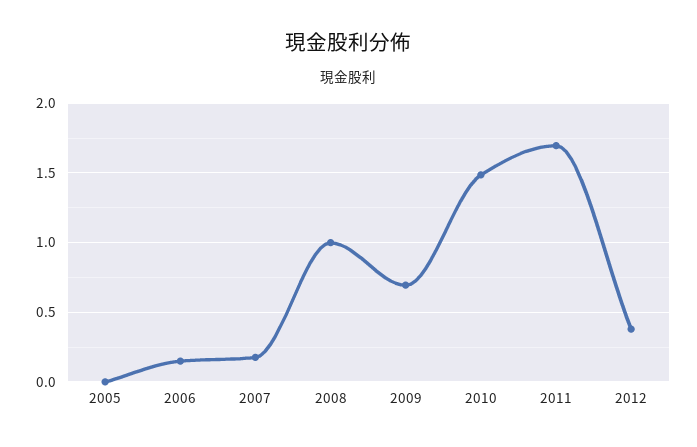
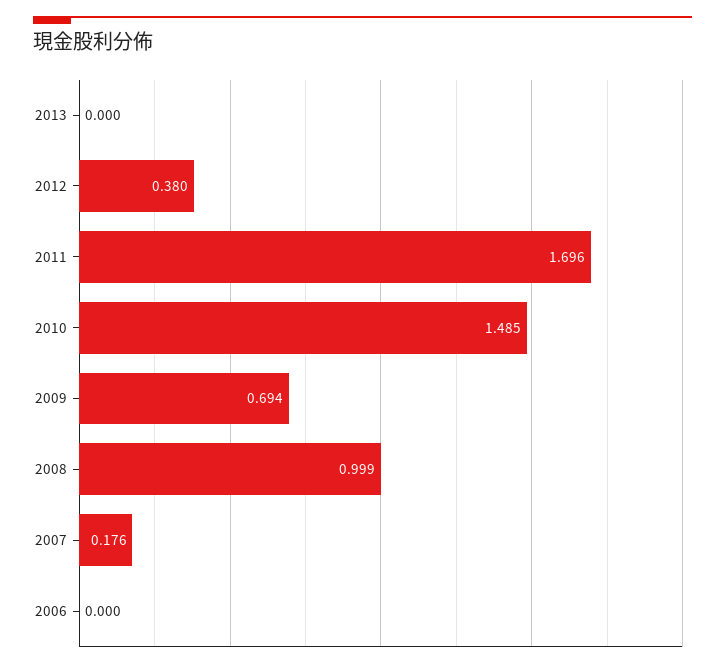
2005: 0 -> none
2006: 0.15 -> 0
2013: none -> 0

